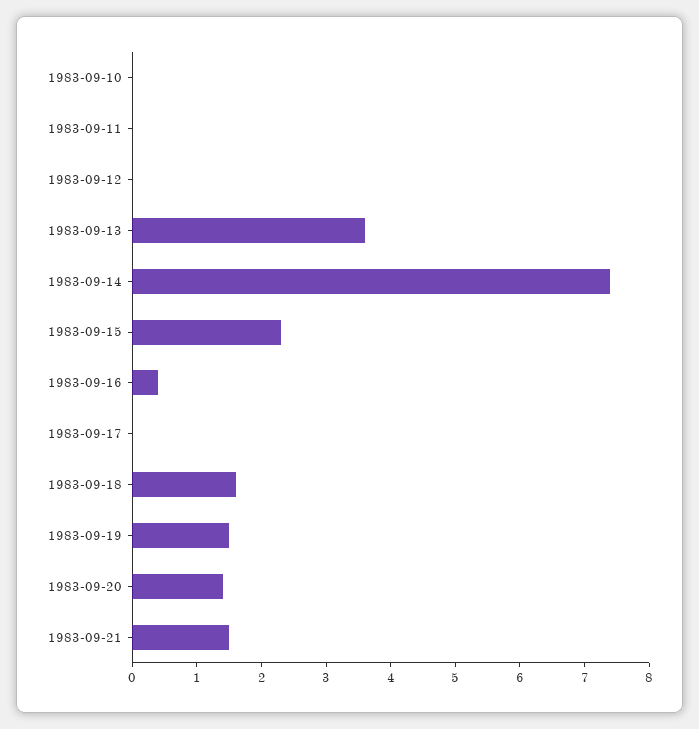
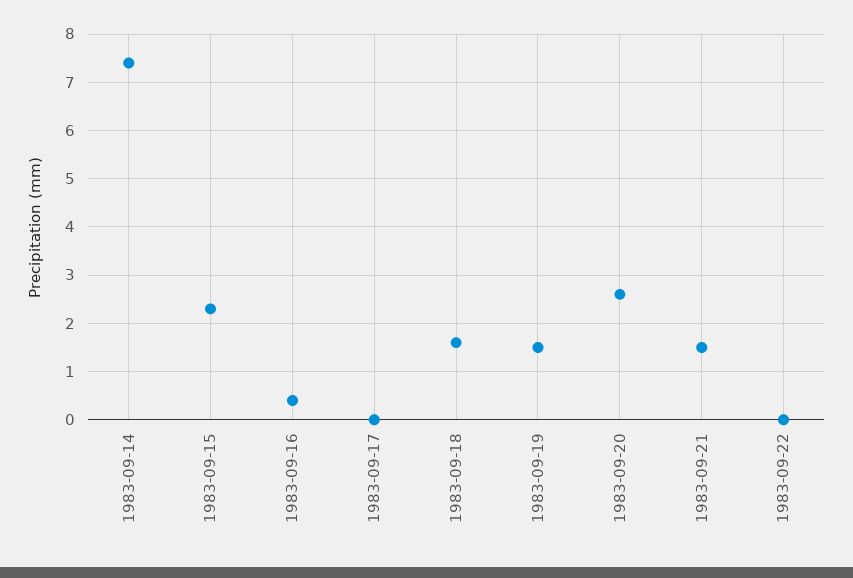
1983-09-10: 0 -> none
1983-09-11: 0 -> none
1983-09-12: 0 -> none
1983-09-13: 3.5 -> none
1983-09-20: 1.5 -> 2.5
1983-09-22: none -> 0

